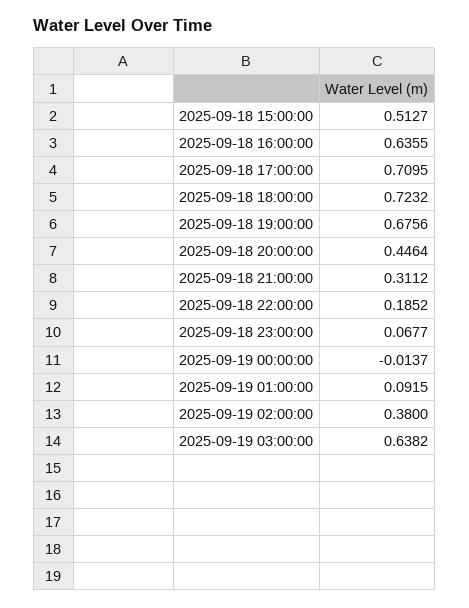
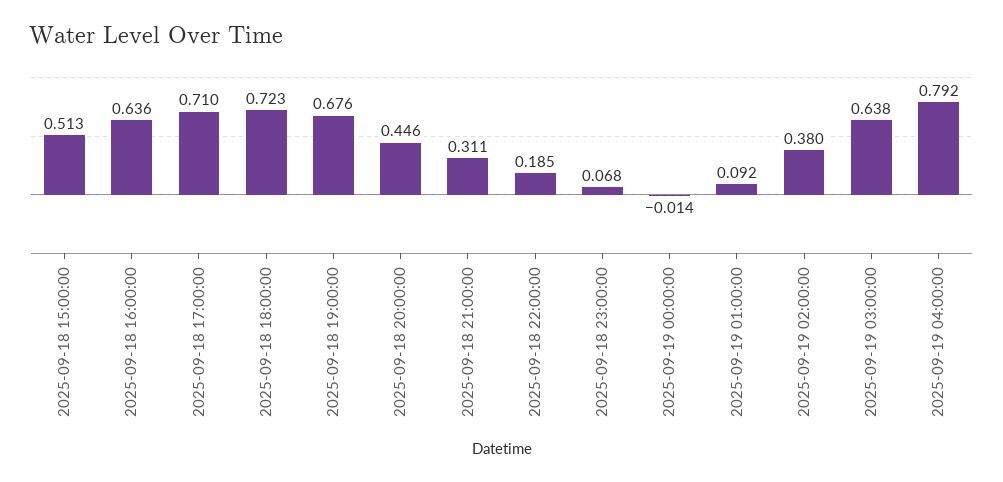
2025-09-19 04:00:00: none -> 0.792

